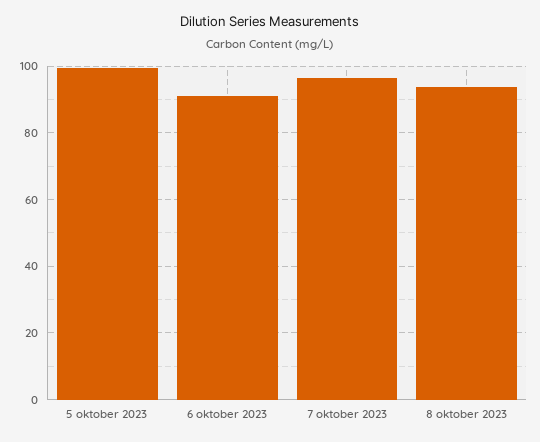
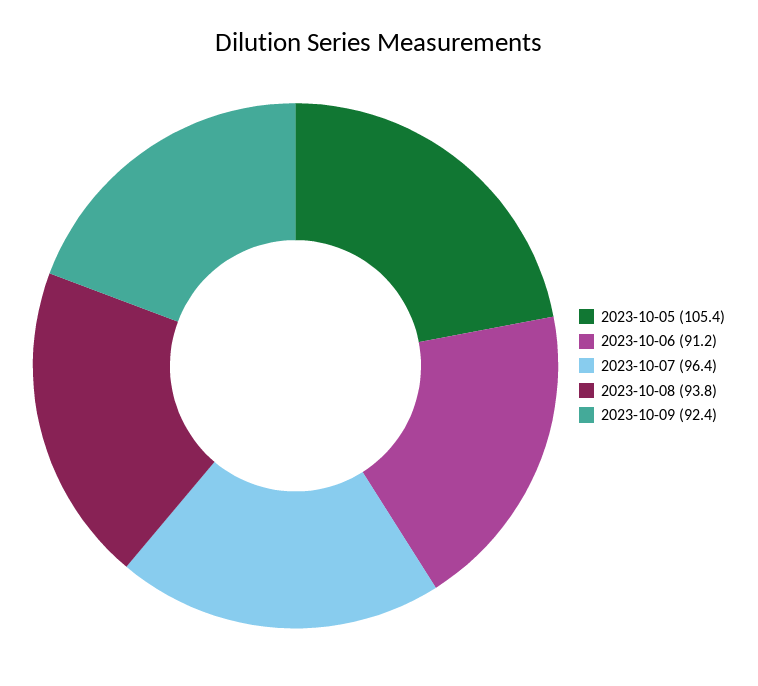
5 oktober 2023: 100 -> 105.4
2023-10-09: none -> 92.4

